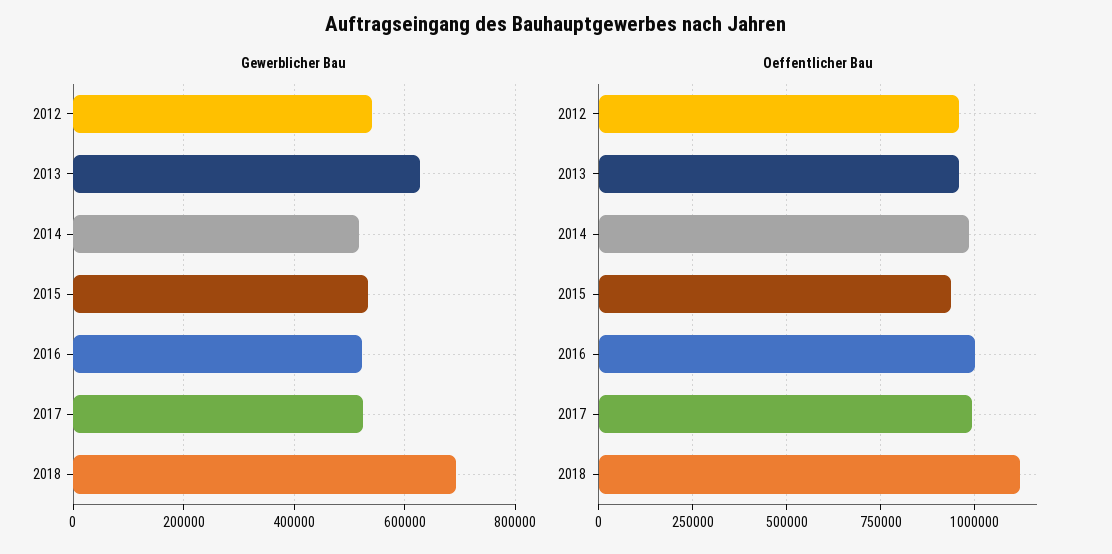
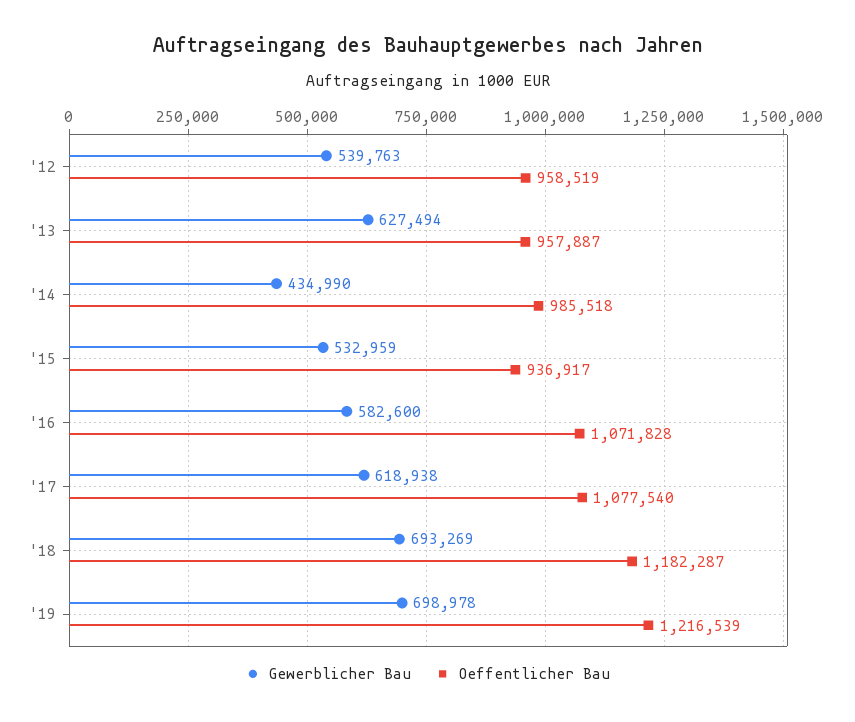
Gewerblicher Bau, 2014: 520000 -> 434990
Gewerblicher Bau, 2016: 520000 -> 582600
Gewerblicher Bau, 2017: 520000 -> 618938
Oeffentlicher Bau, 2016: 1000000 -> 1071828
Oeffentlicher Bau, 2017: 1000000 -> 1077540
Oeffentlicher Bau, 2018: 1125000 -> 1182287
Gewerblicher Bau, '19: none -> 698978
Oeffentlicher Bau, '19: none -> 1216539

